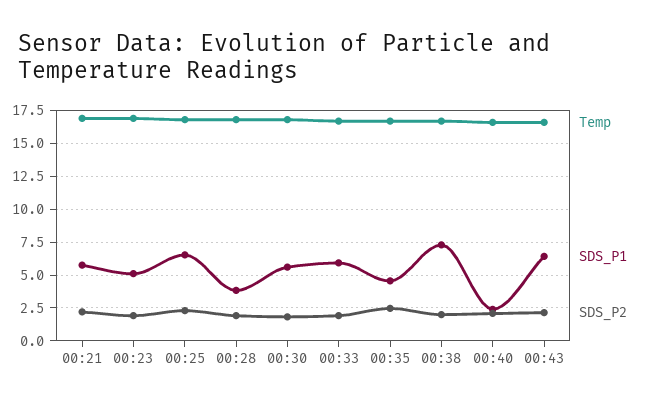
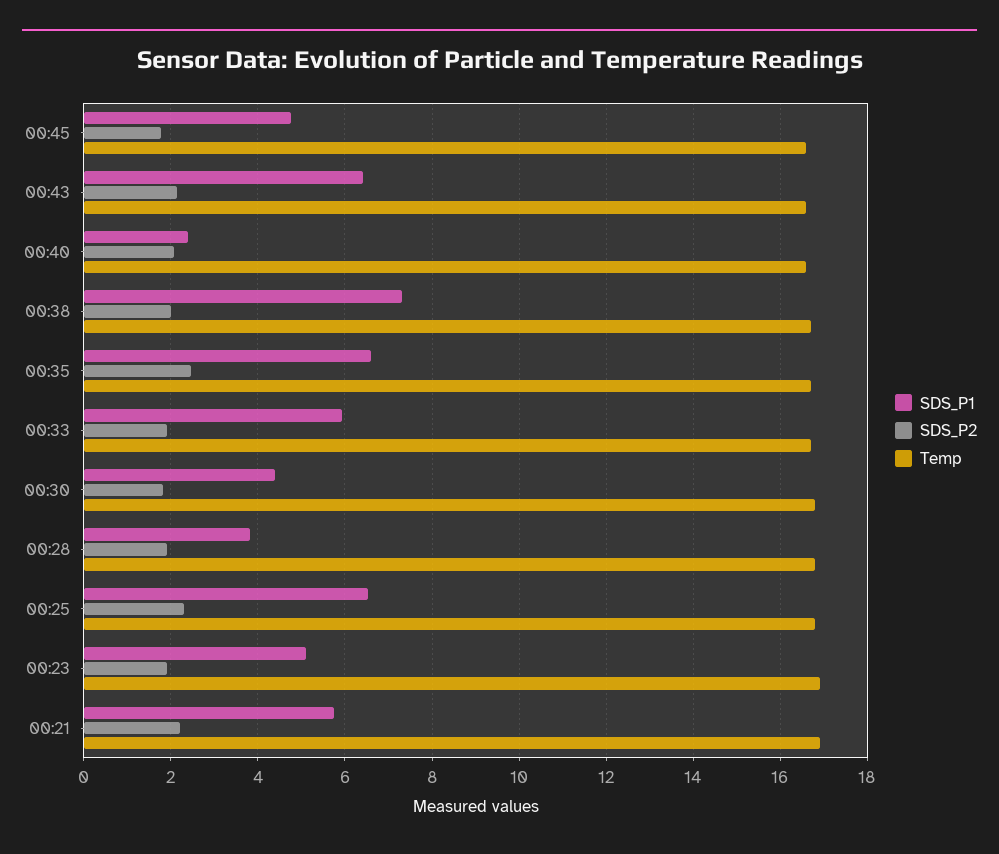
SDS_P1, 00:30: 5.5 -> 4.4
SDS_P1, 00:35: 4.5 -> 6.6
SDS_P1, 00:45: none -> 4.8
SDS_P2, 00:45: none -> 1.8
Temp, 00:45: none -> 16.6

